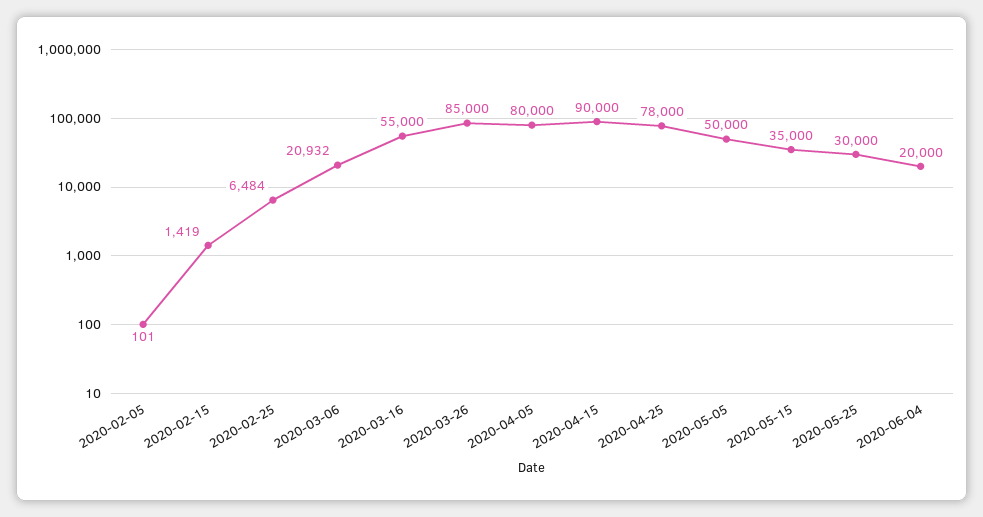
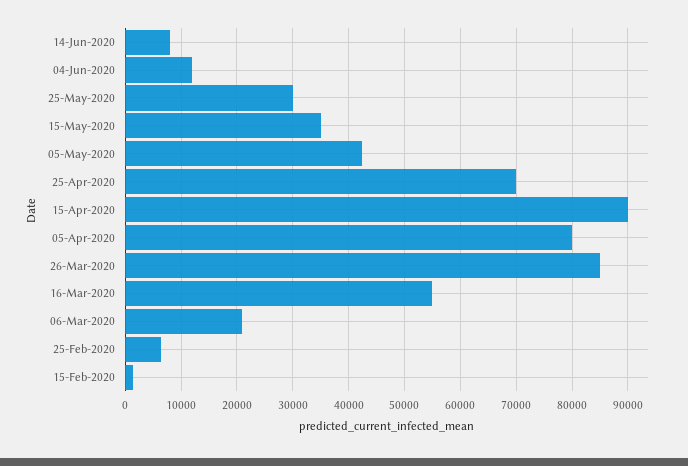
2020-02-05: 101 -> none
2020-04-25: 78000 -> 70000
2020-05-05: 50000 -> 42000
2020-06-04: 20000 -> 12000
14-Jun-2020: none -> 8000

